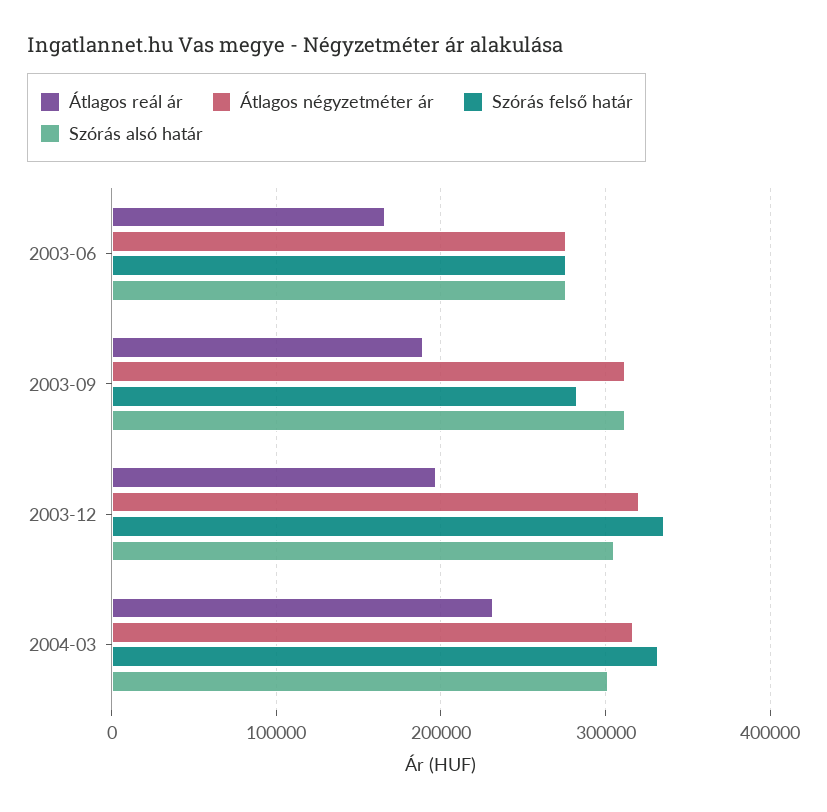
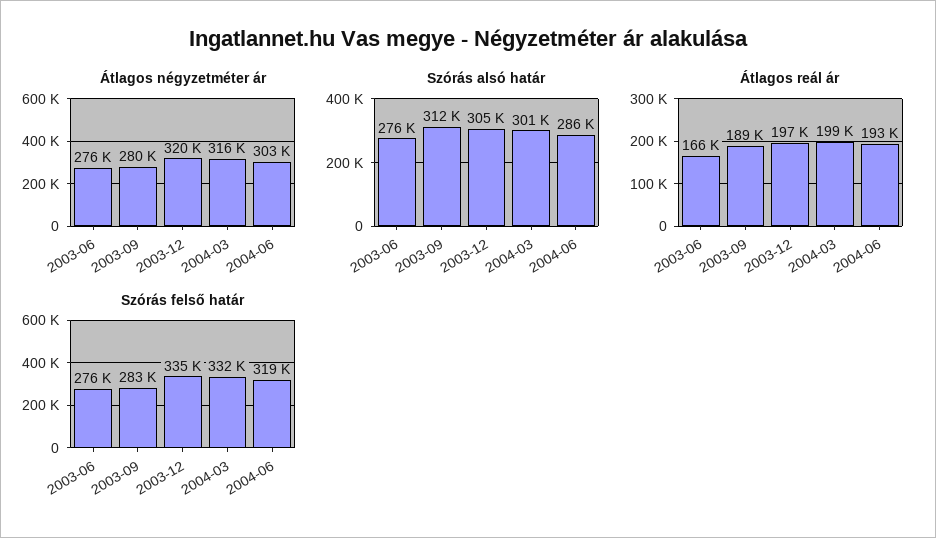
Átlagos négyzetméter ár, 2003-09: 310000 -> 280000
Átlagos reál ár, 2004-03: 230000 -> 199000
Átlagos négyzetméter ár, 2004-06: none -> 303000
Szórás alsó határ, 2004-06: none -> 286000
Átlagos reál ár, 2004-06: none -> 193000
Szórás felső határ, 2004-06: none -> 319000

